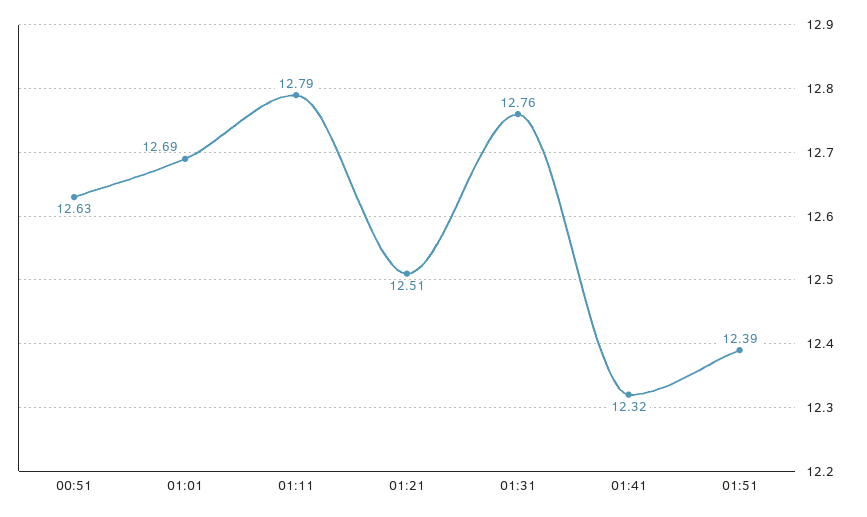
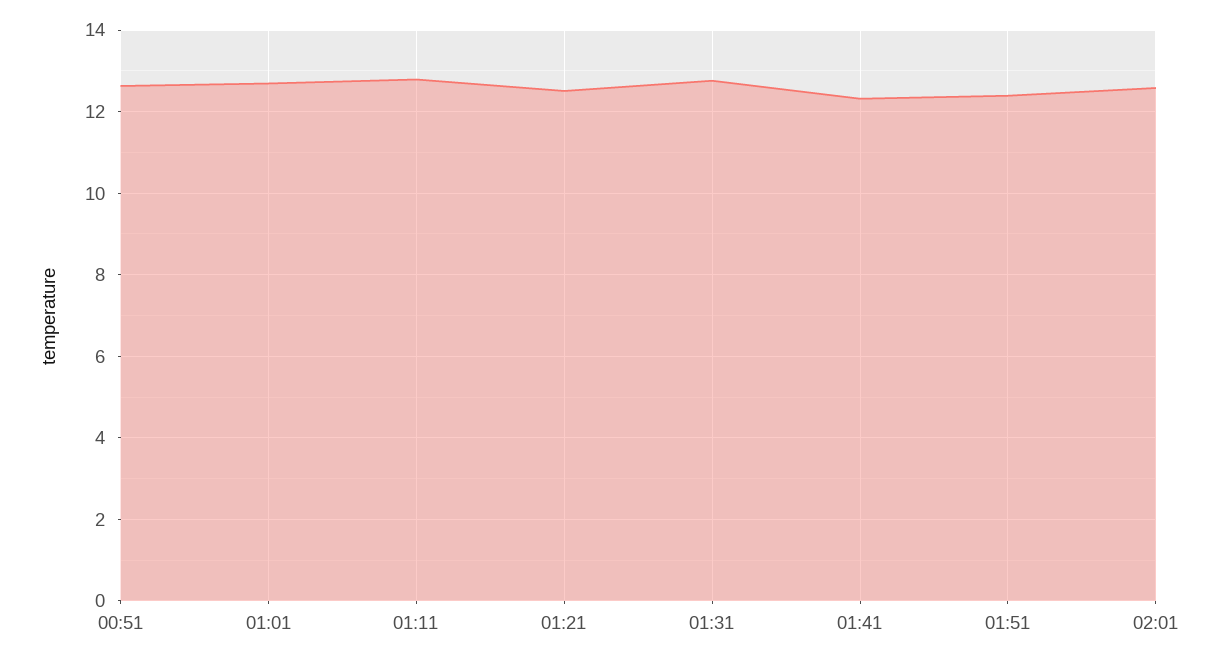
02:01: none -> 12.6

